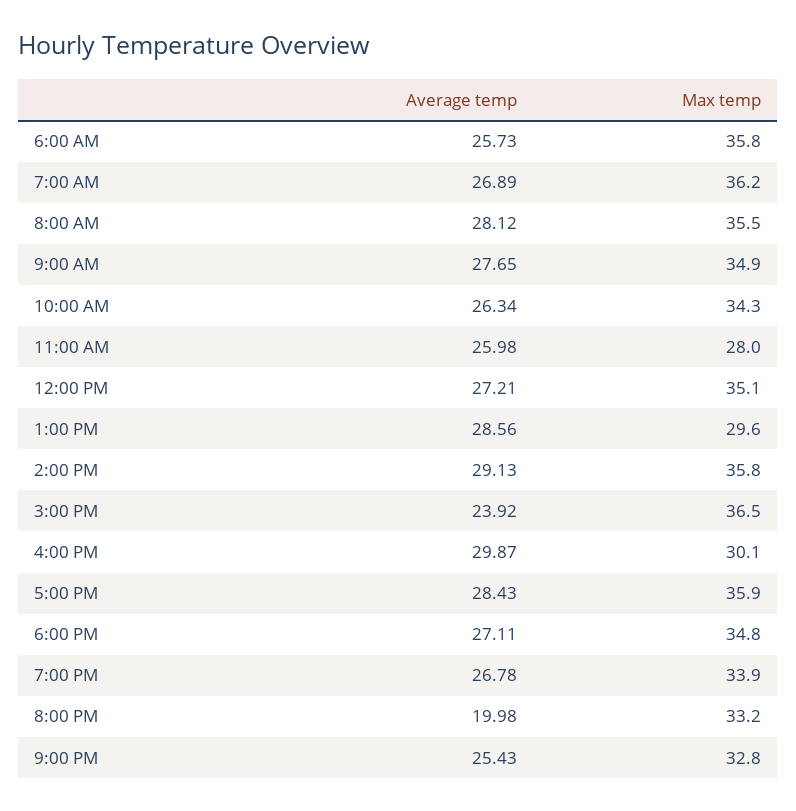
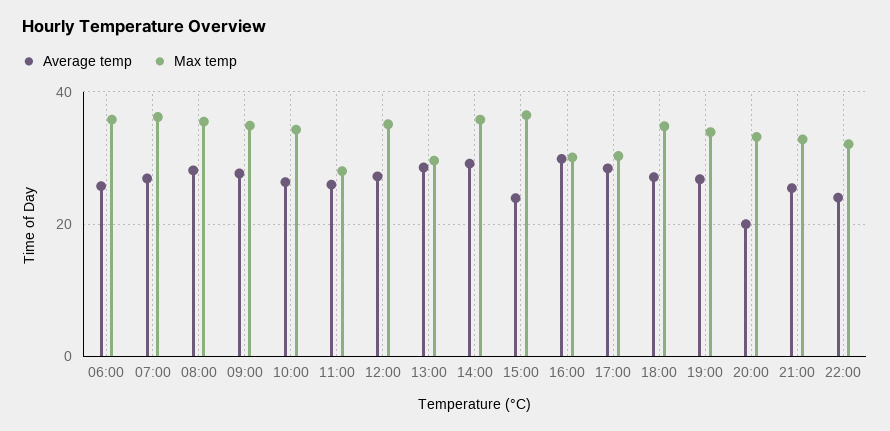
Max temp, 5:00 PM: 35.9 -> 30
Average temp, 22:00: none -> 24
Max temp, 22:00: none -> 32

